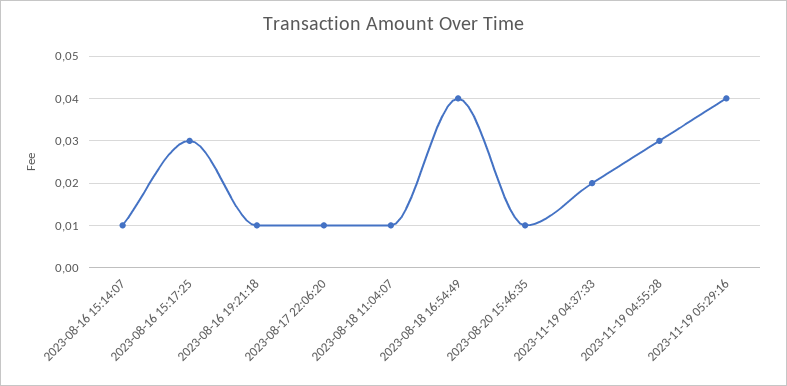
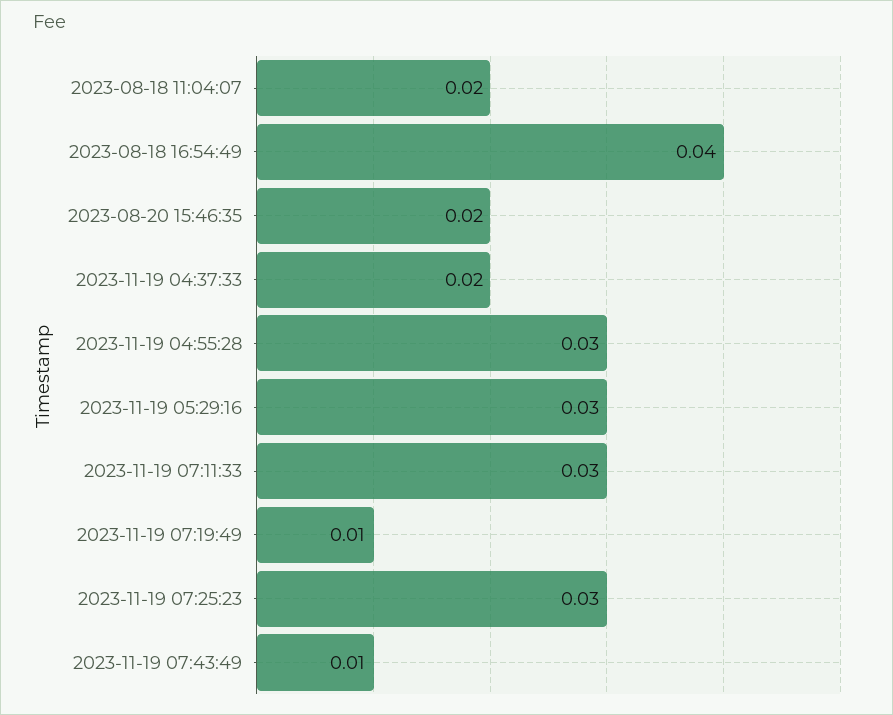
2023-08-16 15:14:07: 0.01 -> none
2023-08-16 15:17:25: 0.03 -> none
2023-08-16 19:21:18: 0.01 -> none
2023-08-17 22:06:20: 0.01 -> none
2023-08-18 11:04:07: 0.01 -> 0.02
2023-08-20 15:46:35: 0.01 -> 0.02
2023-11-19 05:29:16: 0.04 -> 0.03
2023-11-19 07:11:33: none -> 0.03
2023-11-19 07:19:49: none -> 0.01
2023-11-19 07:25:23: none -> 0.03
2023-11-19 07:43:49: none -> 0.01

